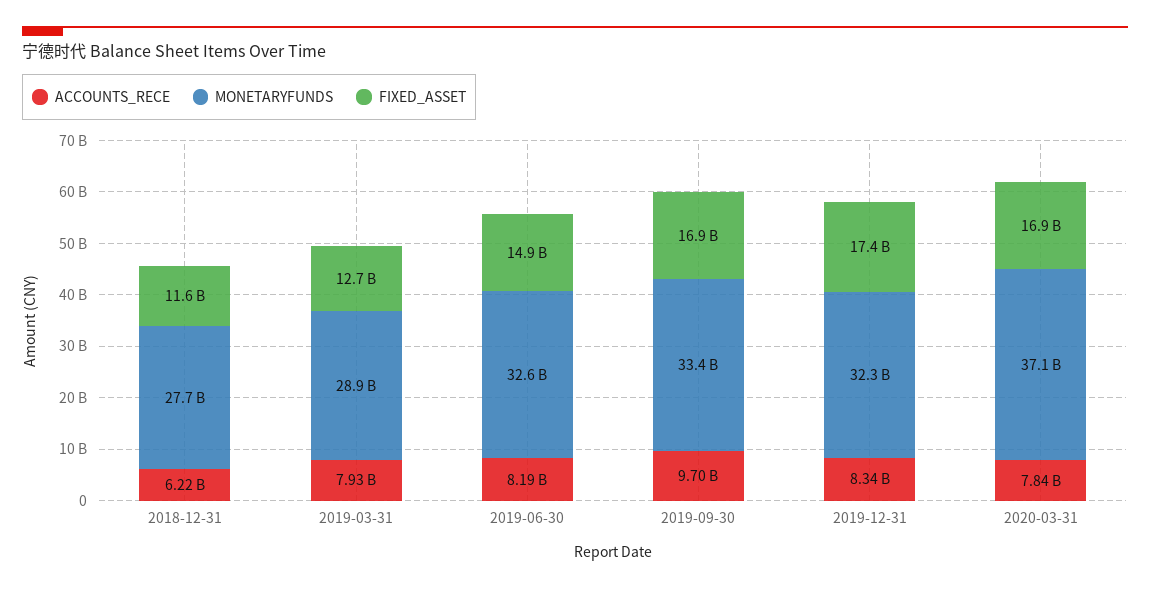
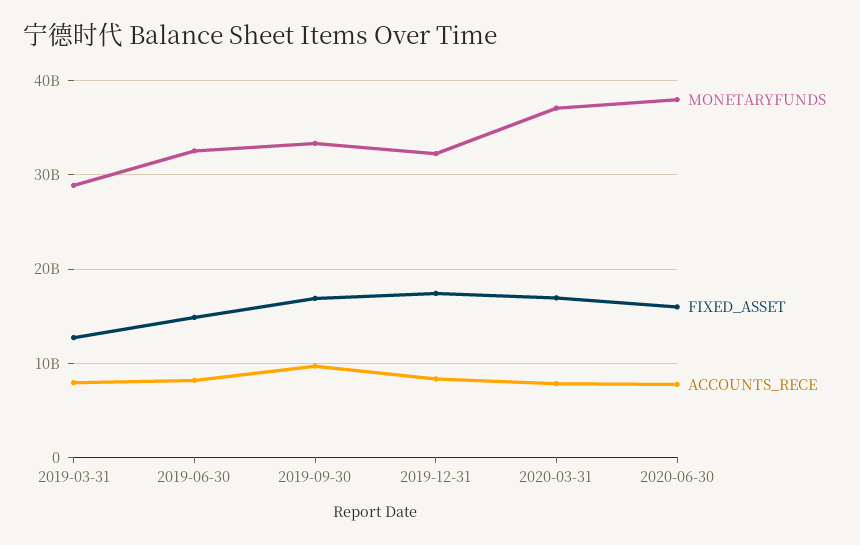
ACCOUNTS_RECE, 2018-12-31: 6220000000 -> none
MONETARYFUNDS, 2018-12-31: 27700000000 -> none
FIXED_ASSET, 2018-12-31: 11600000000 -> none
MONETARYFUNDS, 2020-06-30: none -> 38000000000
FIXED_ASSET, 2020-06-30: none -> 16000000000
ACCOUNTS_RECE, 2020-06-30: none -> 8000000000

